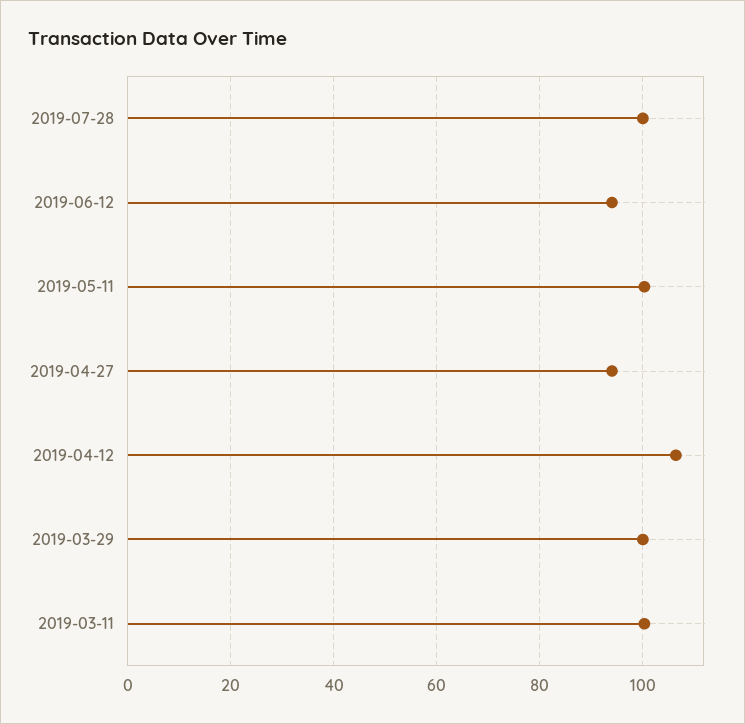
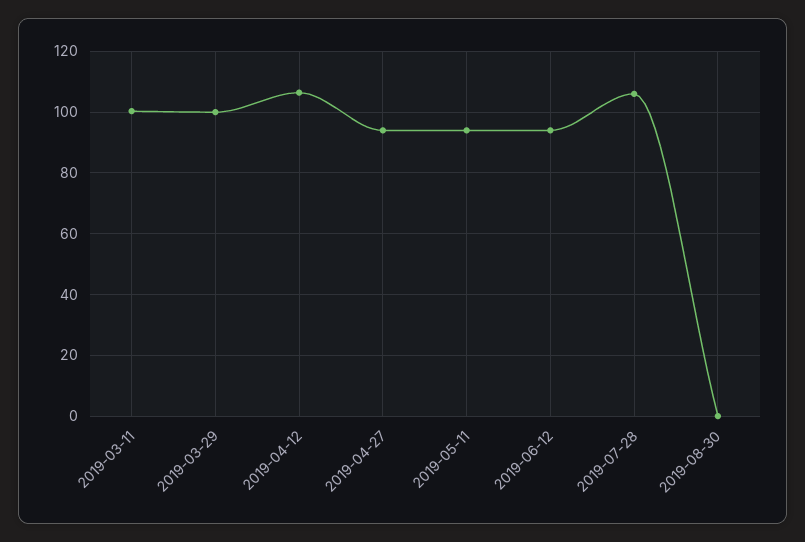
2019-07-28: 100 -> 106
2019-05-11: 100 -> 94
2019-08-30: none -> 0

